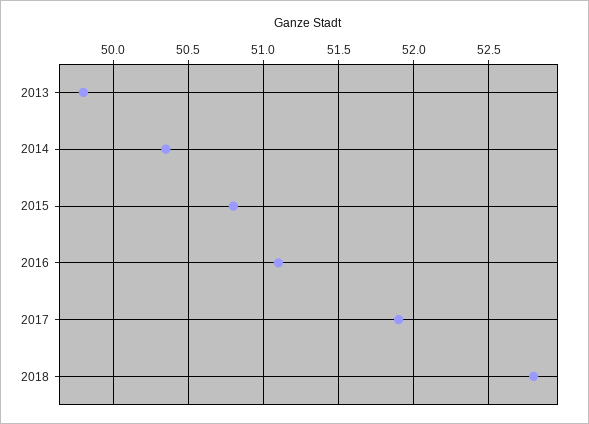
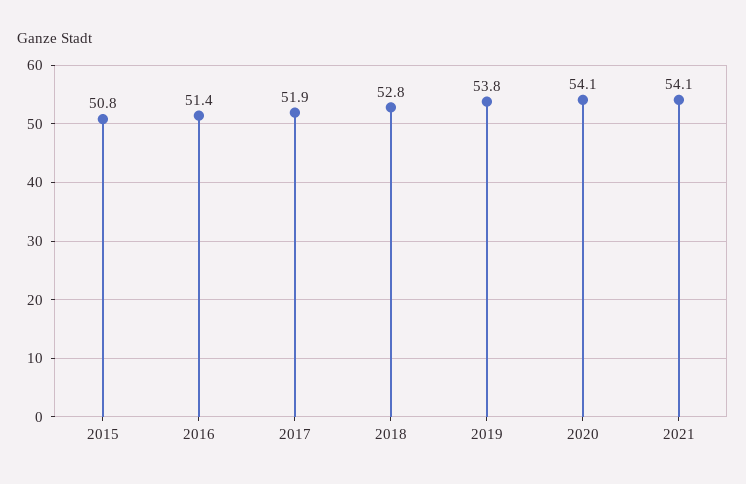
2013: 49.8 -> none
2014: 50.35 -> none
2016: 51.1 -> 51.4
2019: none -> 53.8
2020: none -> 54.1
2021: none -> 54.1

